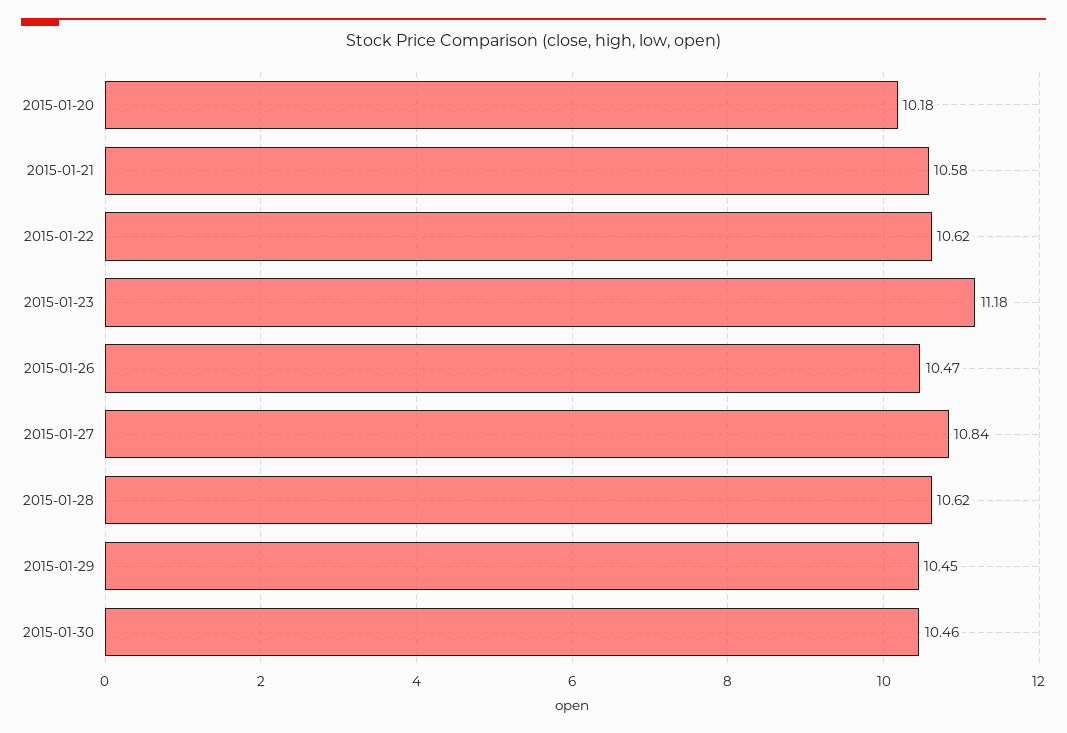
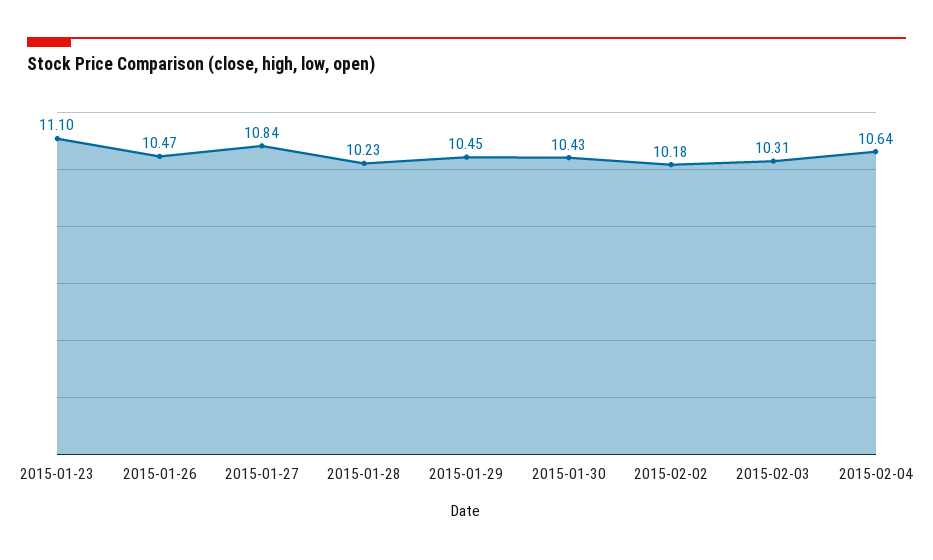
2015-01-20: 10.18 -> none
2015-01-21: 10.58 -> none
2015-01-22: 10.62 -> none
2015-01-23: 11.18 -> 11.1
2015-01-28: 10.62 -> 10.23
2015-01-30: 10.46 -> 10.43
2015-02-02: none -> 10.18
2015-02-03: none -> 10.31
2015-02-04: none -> 10.64

